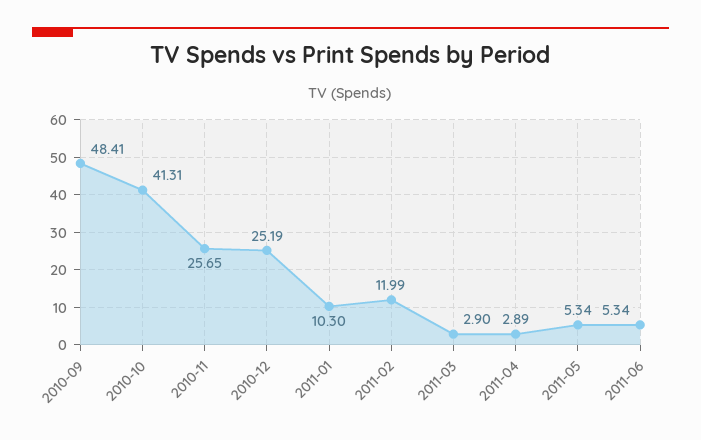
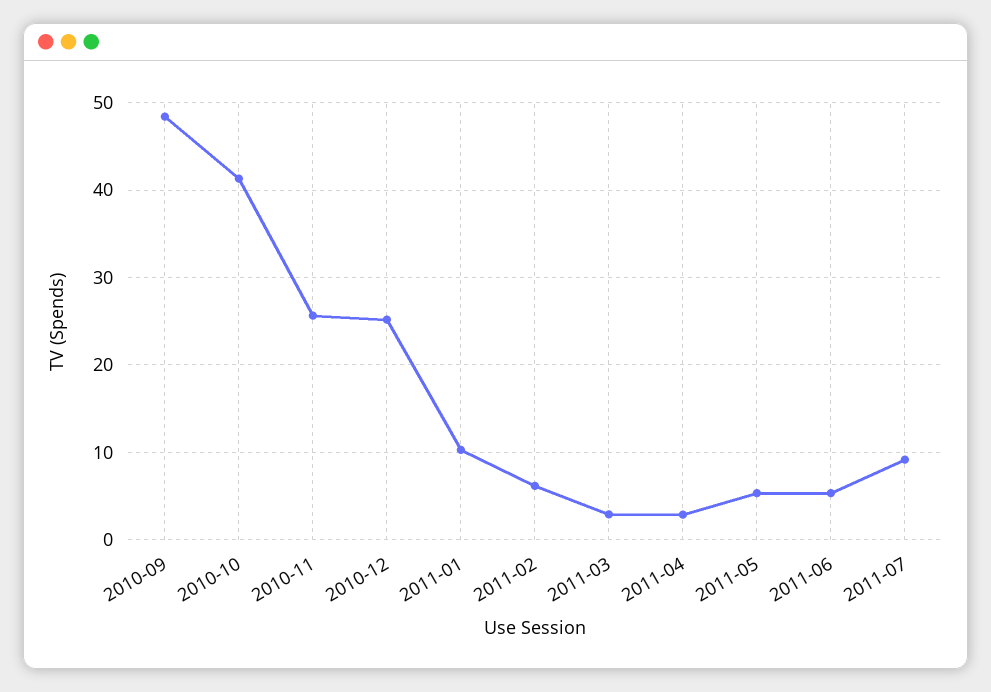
2011-02: 11.99 -> 6
2011-07: none -> 9

